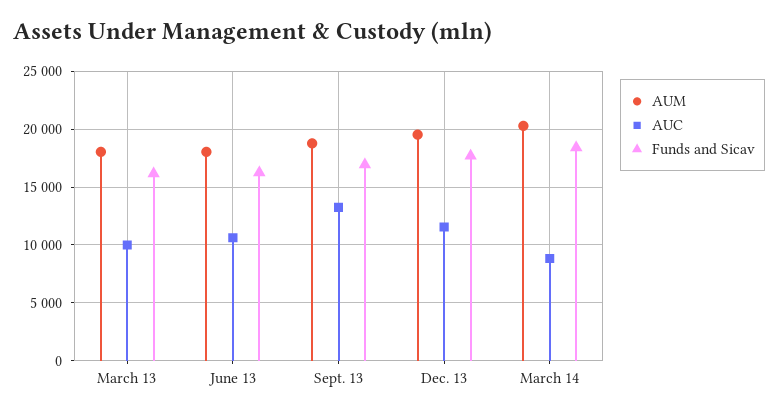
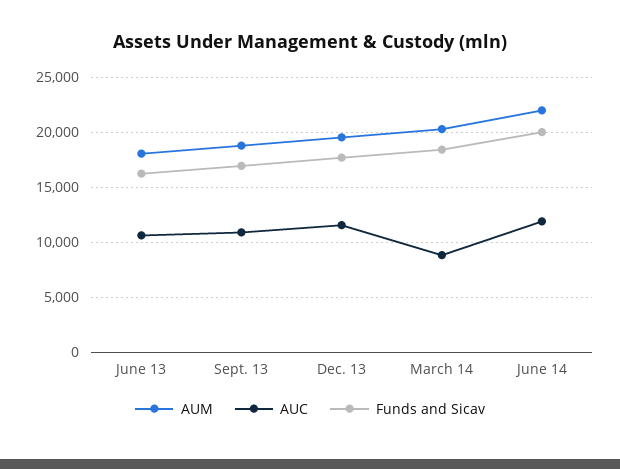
AUM, March 13: 18000 -> none
AUC, March 13: 10000 -> none
Funds and Sicav, March 13: 16000 -> none
AUC, Sept. 13: 13000 -> 11000
AUM, June 14: none -> 22000
AUC, June 14: none -> 12000
Funds and Sicav, June 14: none -> 20000

